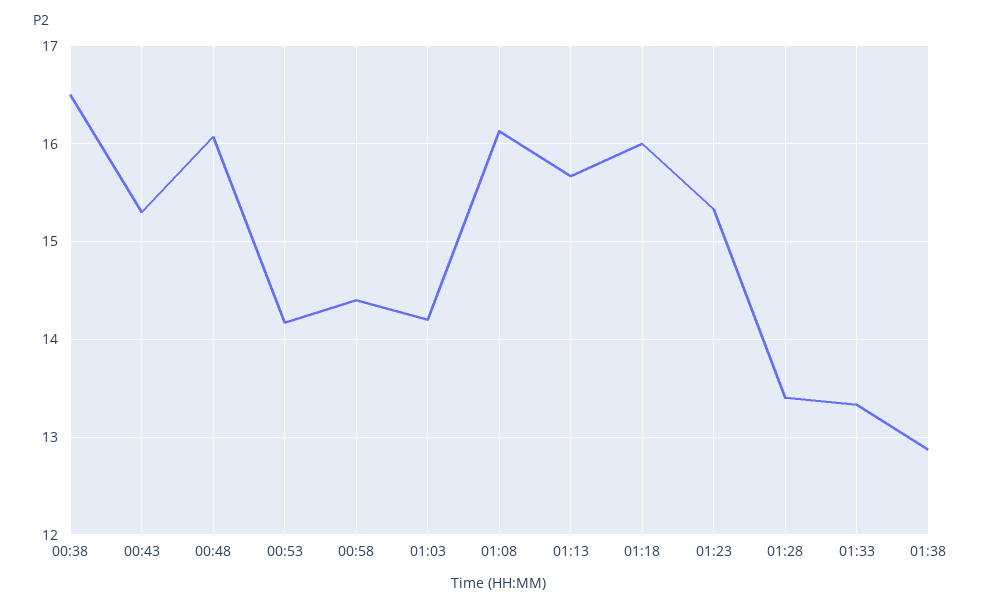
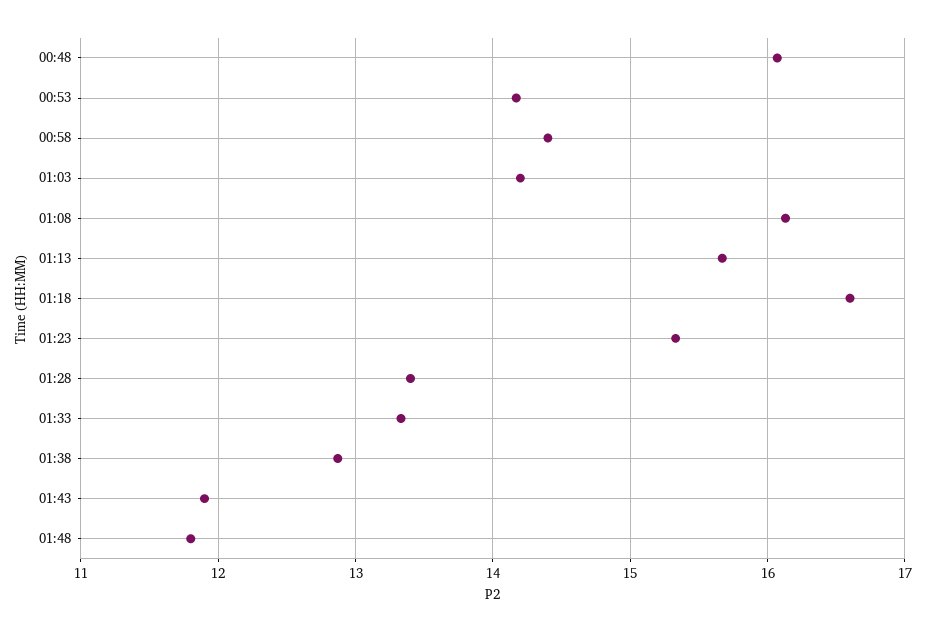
00:38: 16.5 -> none
00:43: 15.3 -> none
01:18: 16 -> 16.6
01:43: none -> 11.9
01:48: none -> 11.8

